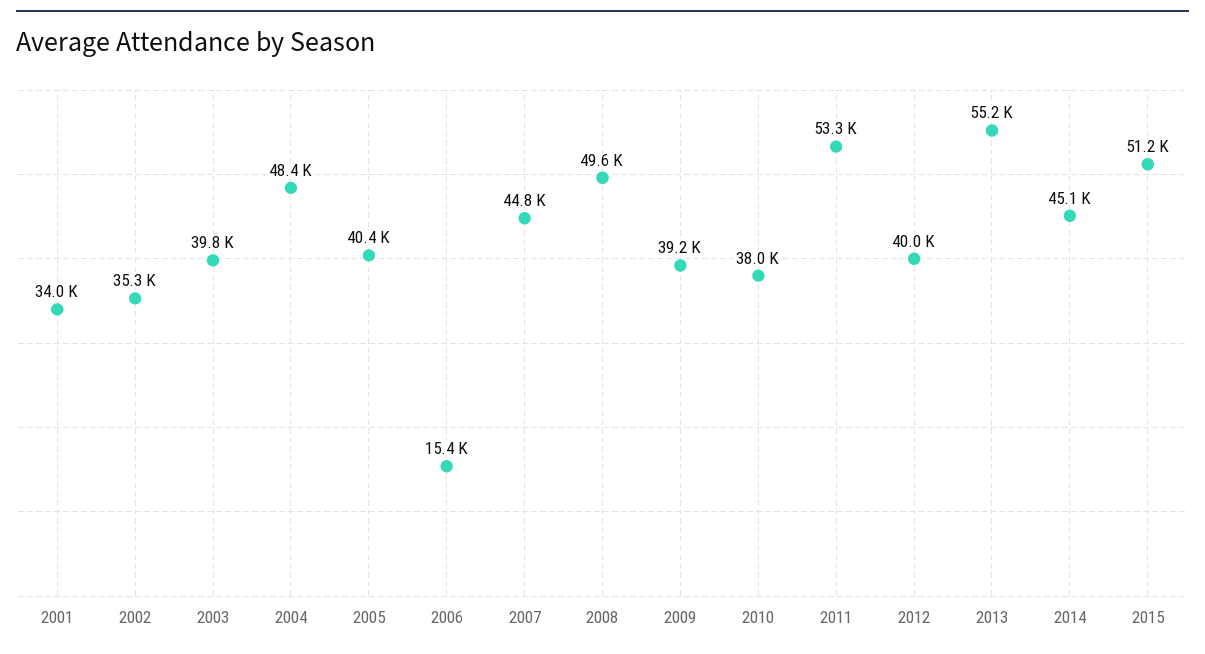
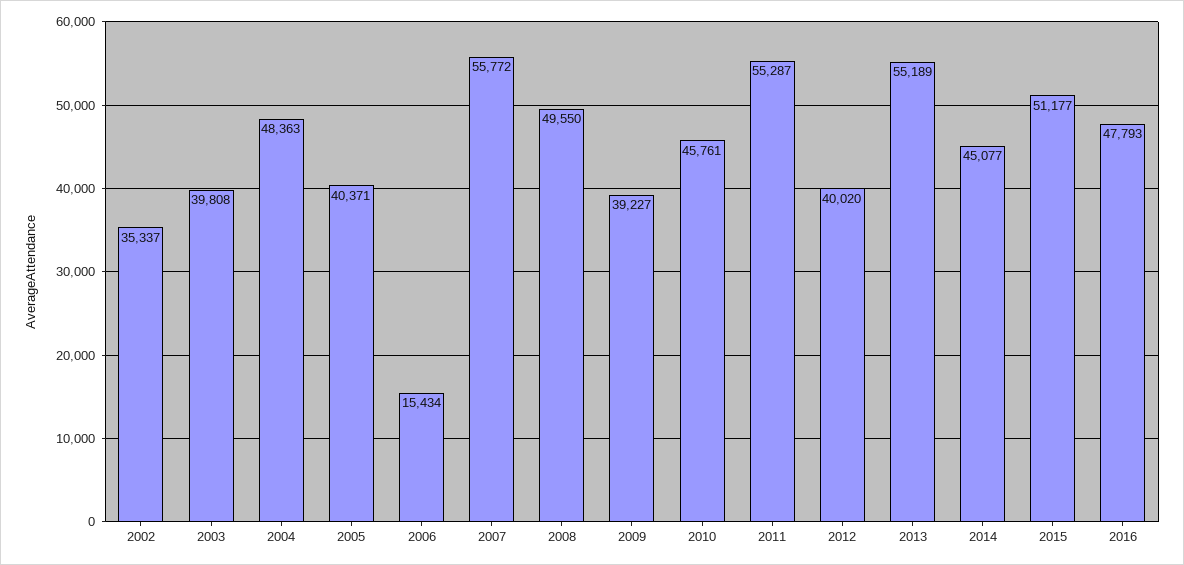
2001: 34000 -> none
2007: 44800 -> 55772
2010: 38000 -> 45761
2011: 53300 -> 55287
2016: none -> 47793

